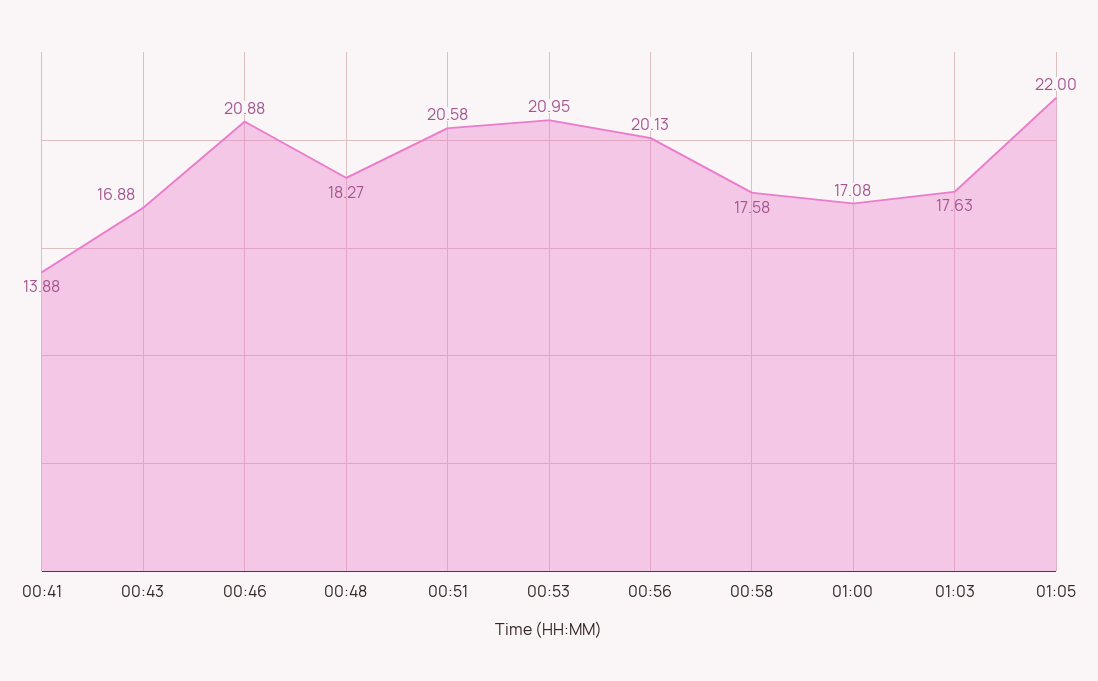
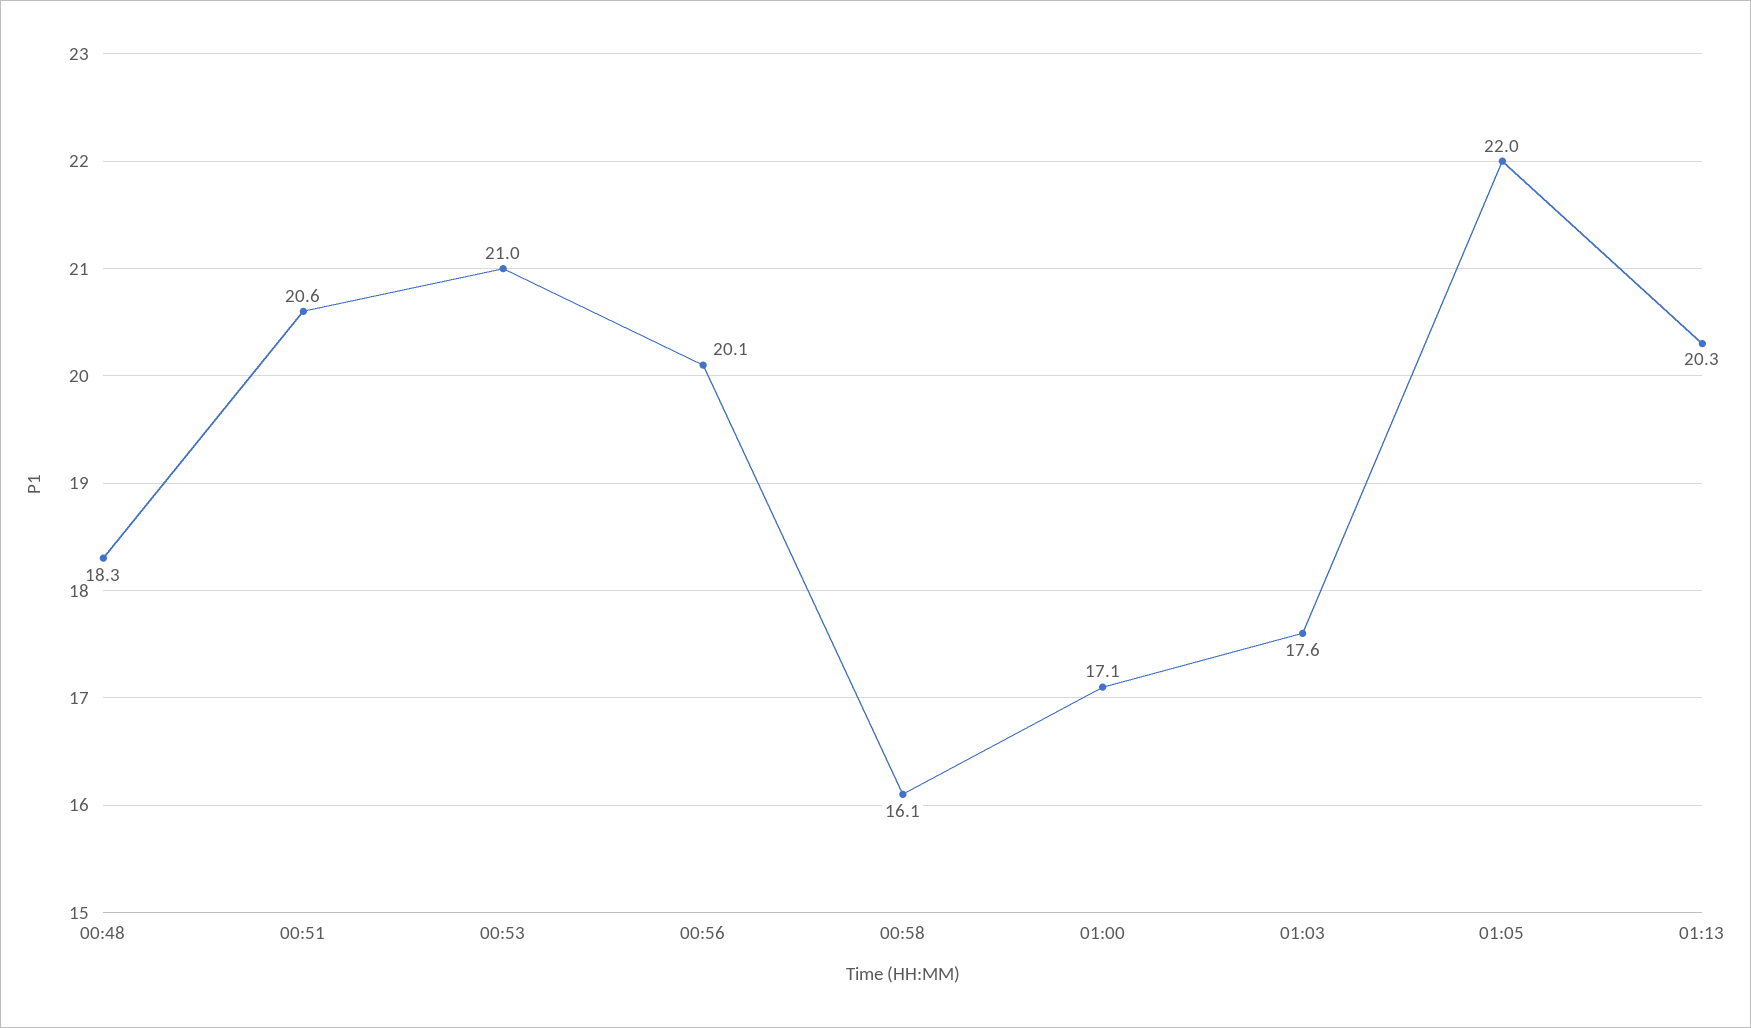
00:41: 13.88 -> none
00:43: 16.88 -> none
00:46: 20.88 -> none
00:58: 17.58 -> 16.1
01:13: none -> 20.3

